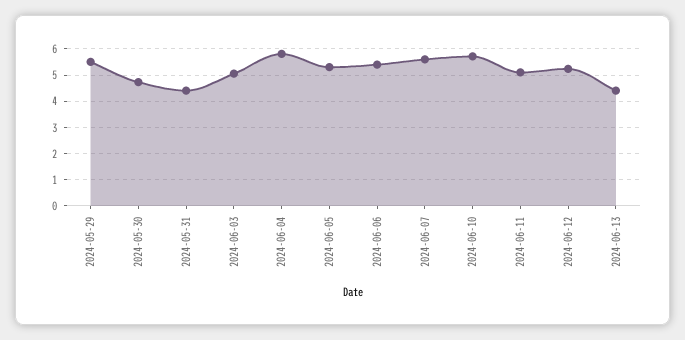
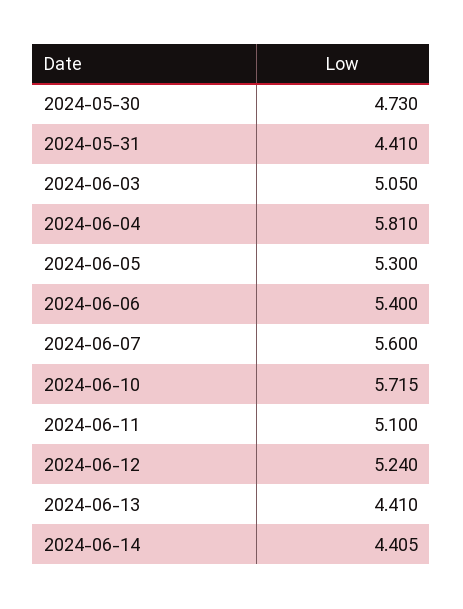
2024-05-29: 5.5 -> none
2024-06-14: none -> 4.405

